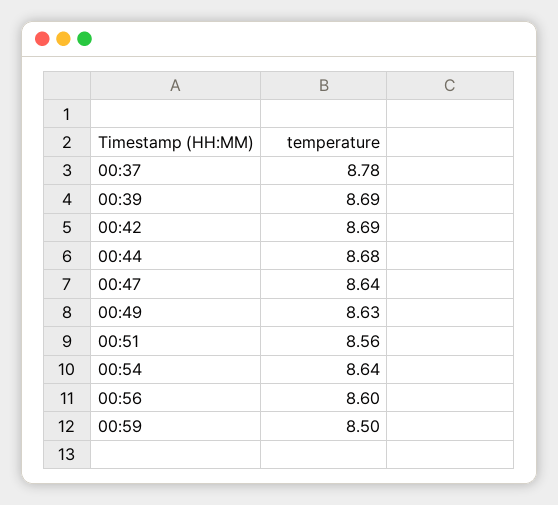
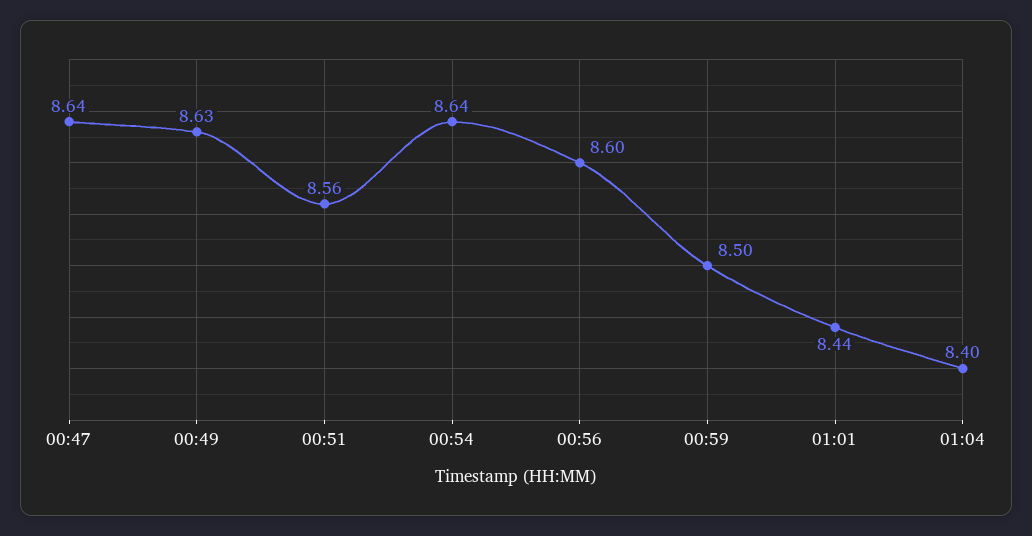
00:37: 8.78 -> none
00:39: 8.69 -> none
00:42: 8.69 -> none
00:44: 8.68 -> none
01:01: none -> 8.44
01:04: none -> 8.4

